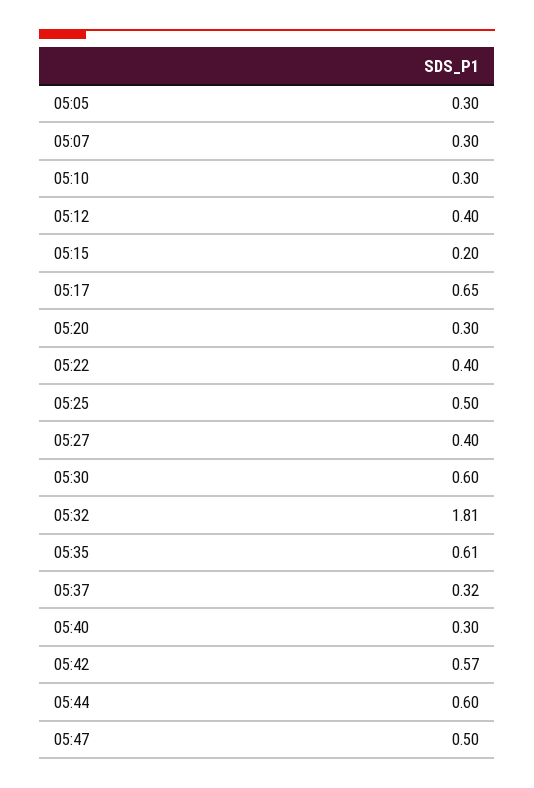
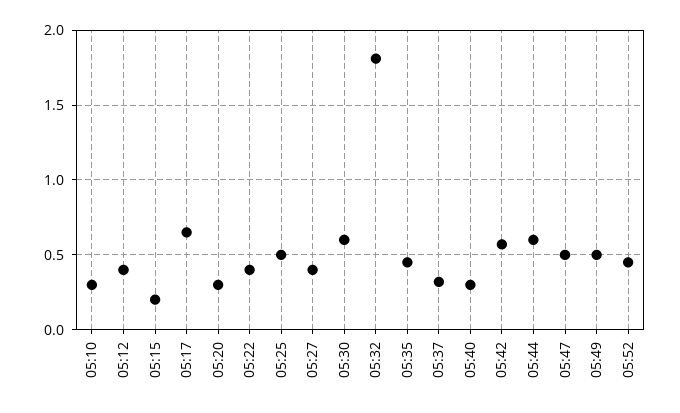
05:05: 0.3 -> none
05:07: 0.3 -> none
05:35: 0.61 -> 0.45
05:49: none -> 0.5
05:52: none -> 0.45

